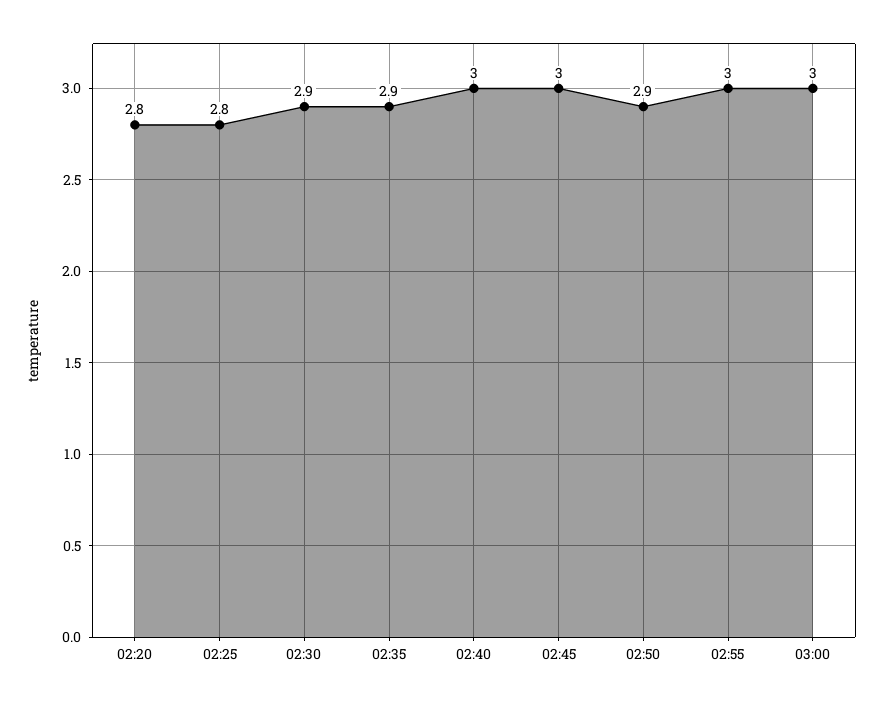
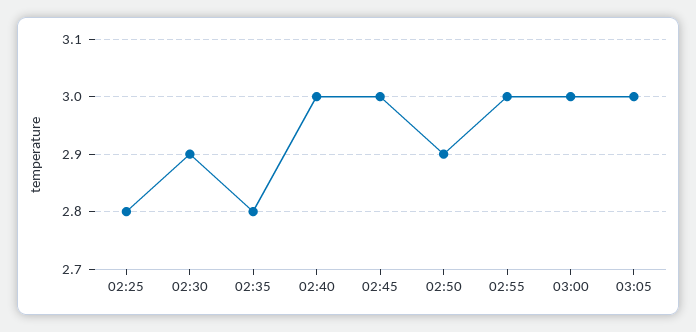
02:20: 2.8 -> none
02:35: 2.9 -> 2.8
03:05: none -> 3

